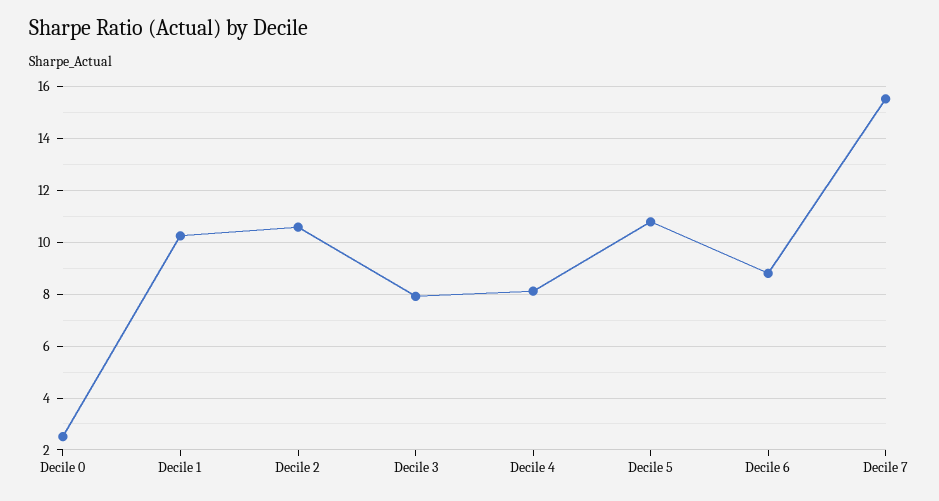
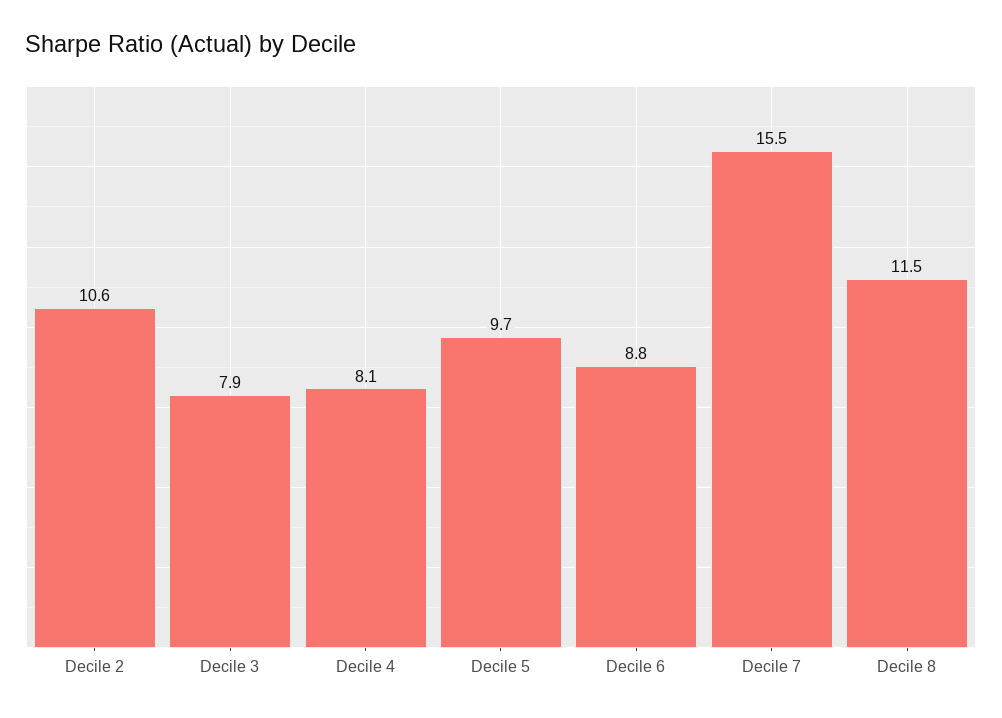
Decile 0: 2.5 -> none
Decile 1: 10.25 -> none
Decile 5: 10.75 -> 9.7
Decile 8: none -> 11.5

